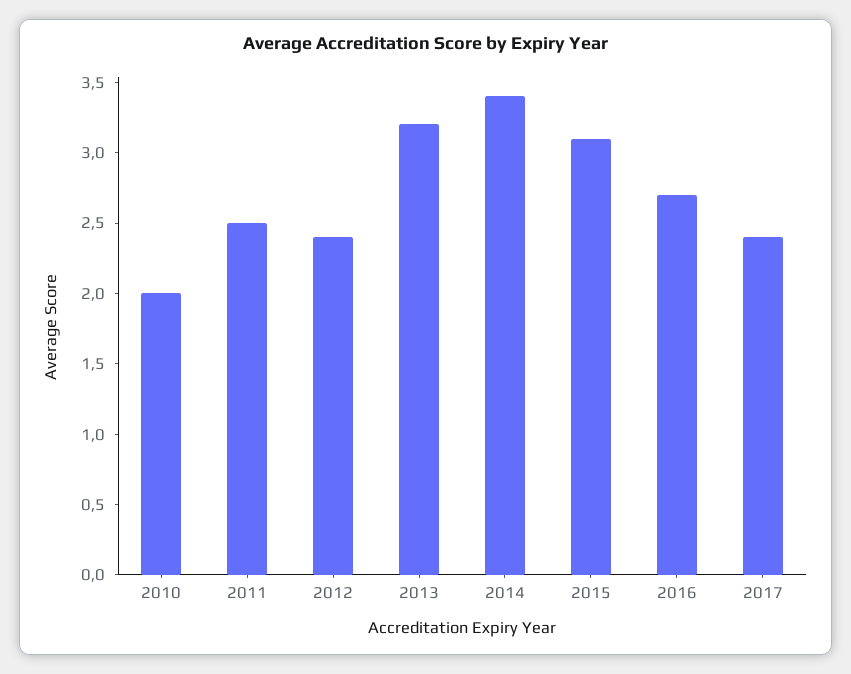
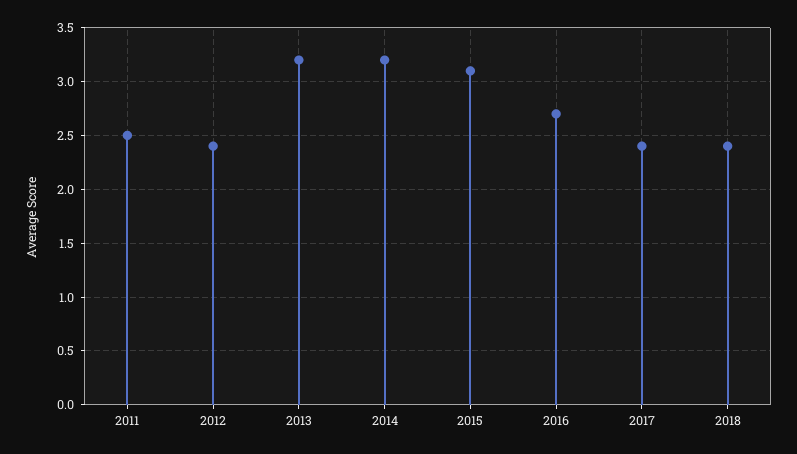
2010: 2 -> none
2014: 3.4 -> 3.2
2018: none -> 2.4

